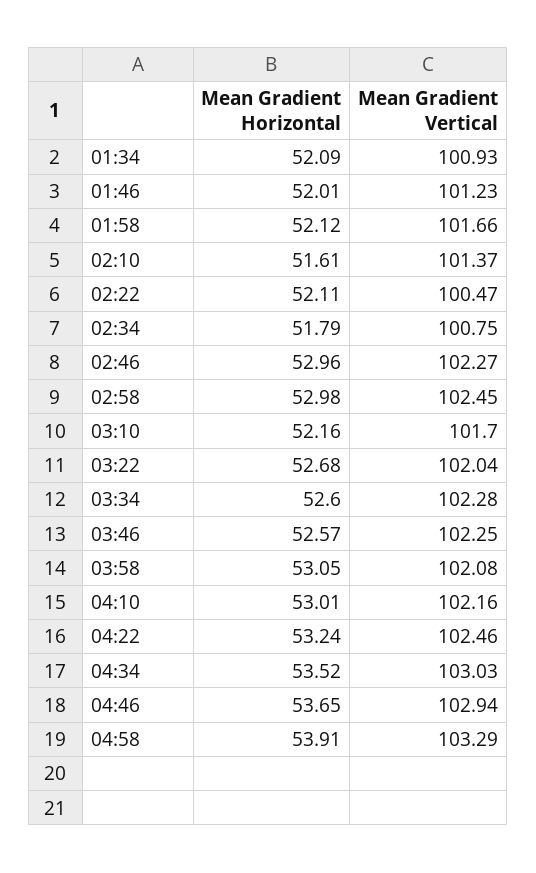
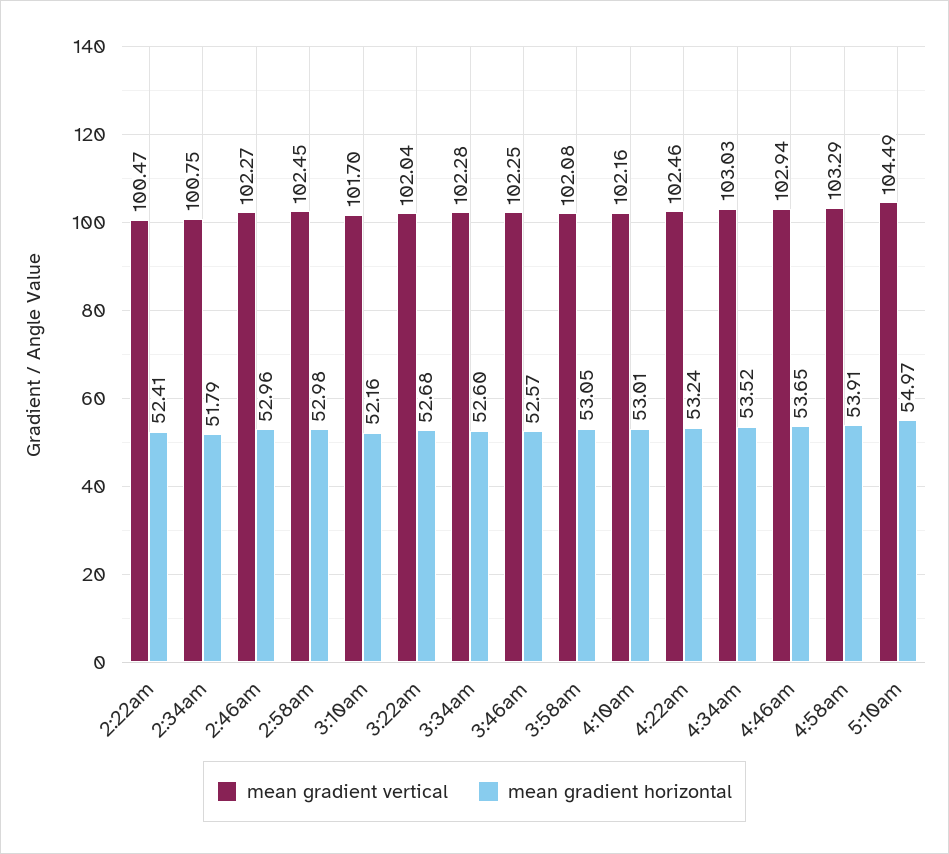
Mean Gradient Horizontal, 01:34: 52.09 -> none
Mean Gradient Vertical, 01:34: 100.93 -> none
Mean Gradient Horizontal, 01:46: 52.01 -> none
Mean Gradient Vertical, 01:46: 101.23 -> none
Mean Gradient Horizontal, 01:58: 52.12 -> none
Mean Gradient Vertical, 01:58: 101.66 -> none
Mean Gradient Horizontal, 02:10: 51.61 -> none
Mean Gradient Vertical, 02:10: 101.37 -> none
Mean Gradient Horizontal, 02:22: 52.11 -> 52.41
Mean Gradient Vertical, 5:10am: none -> 104.49
Mean Gradient Horizontal, 5:10am: none -> 54.97

